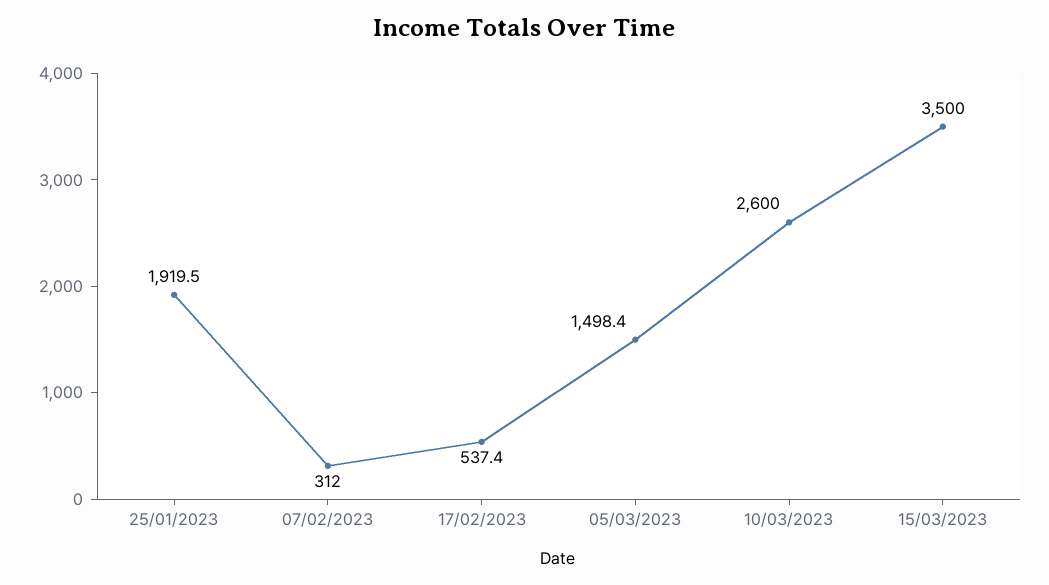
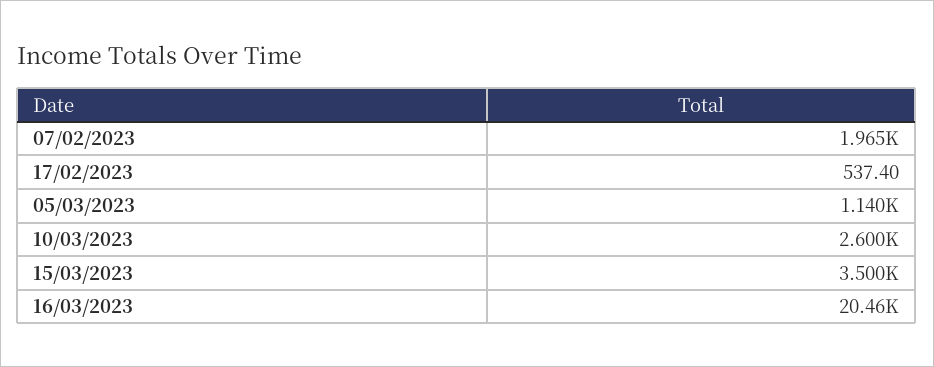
25/01/2023: 1919.5 -> none
07/02/2023: 312 -> 1965
05/03/2023: 1498.4 -> 1140
16/03/2023: none -> 20460

